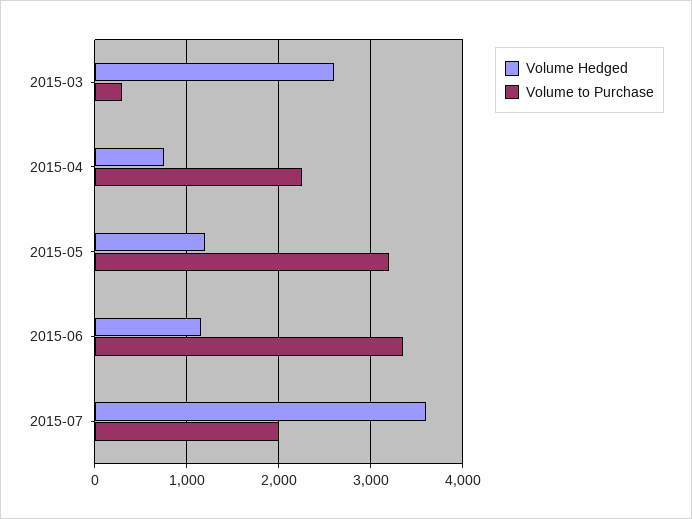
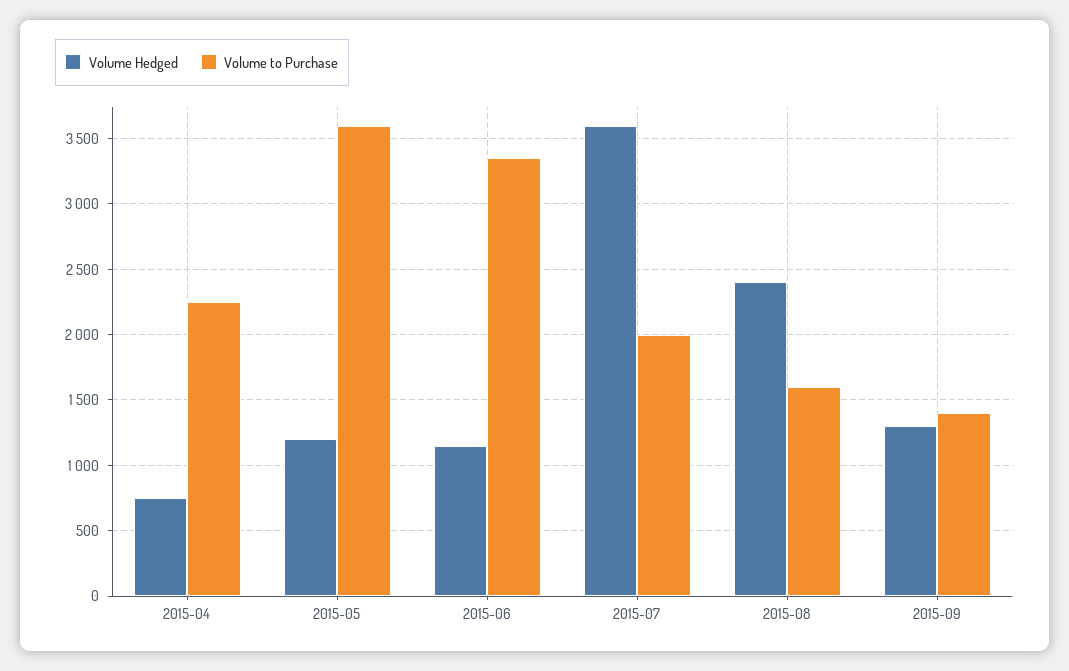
Volume Hedged, 2015-03: 2600 -> none
Volume to Purchase, 2015-03: 300 -> none
Volume to Purchase, 2015-05: 3200 -> 3600
Volume Hedged, 2015-08: none -> 2400
Volume to Purchase, 2015-08: none -> 1600
Volume Hedged, 2015-09: none -> 1300
Volume to Purchase, 2015-09: none -> 1400

